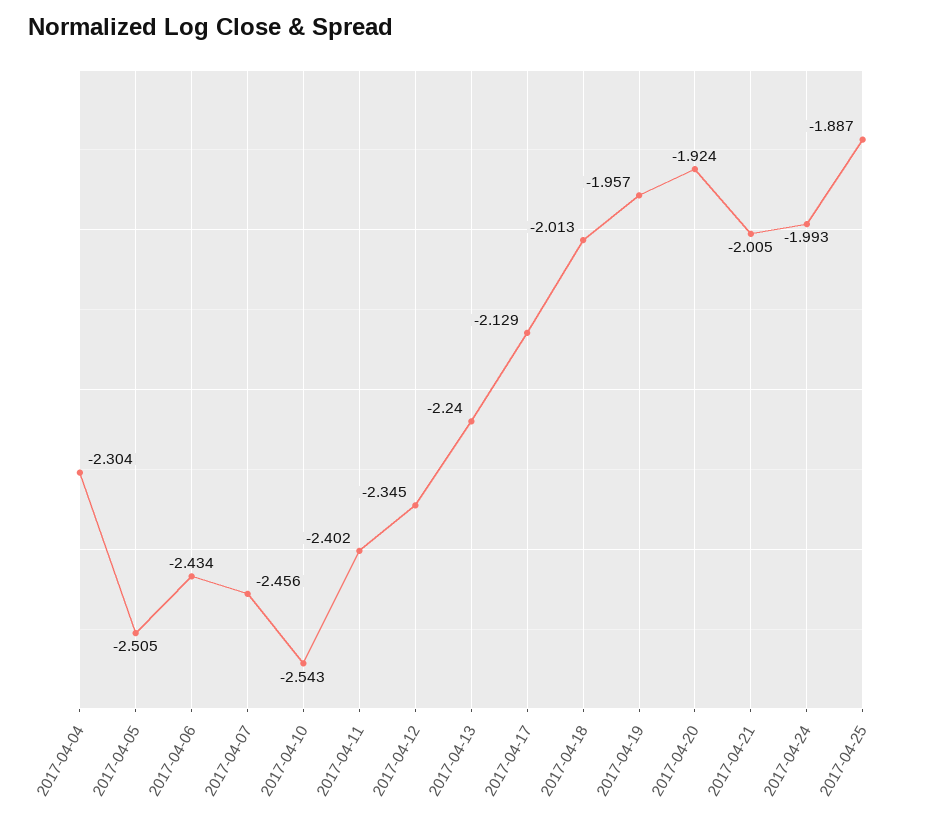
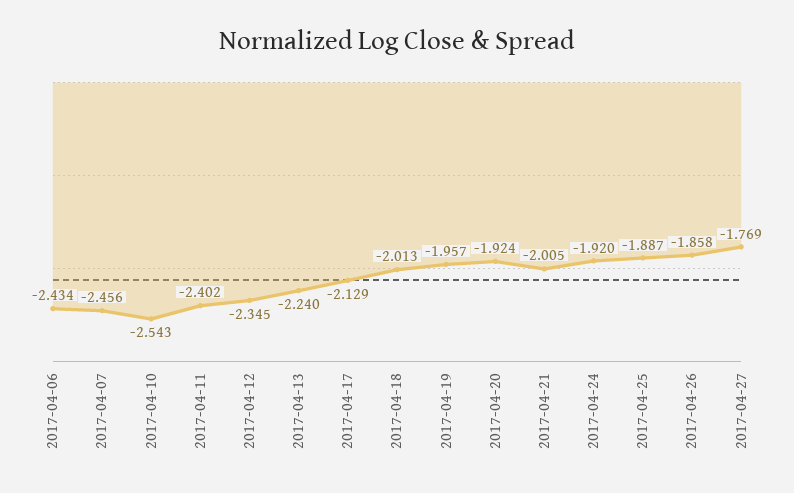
2017-04-04: -2.304 -> none
2017-04-05: -2.505 -> none
2017-04-24: -1.993 -> -1.92
2017-04-26: none -> -1.858
2017-04-27: none -> -1.769

